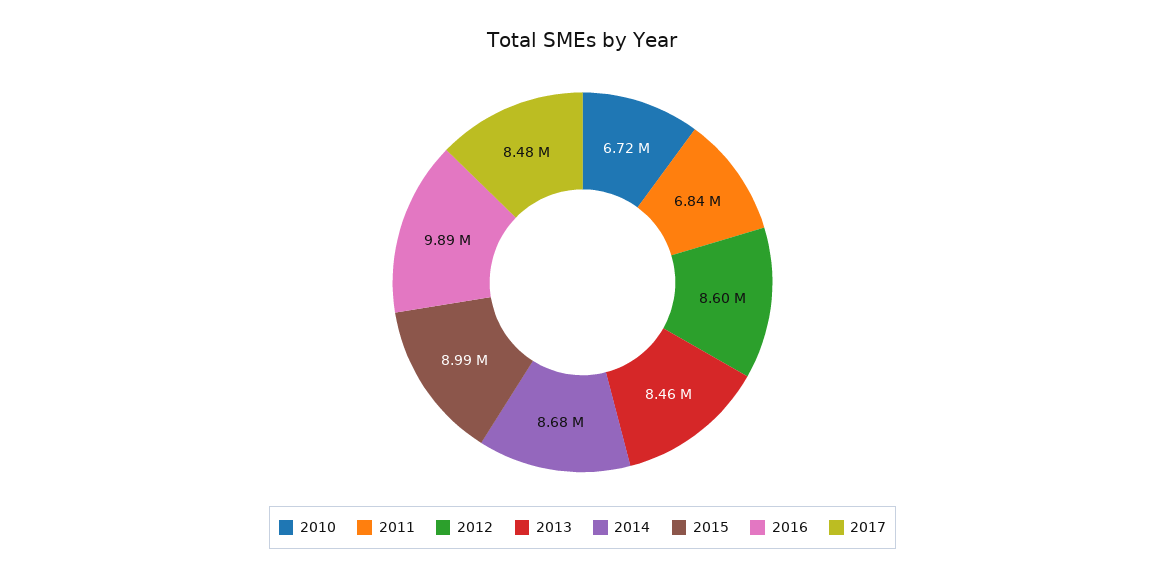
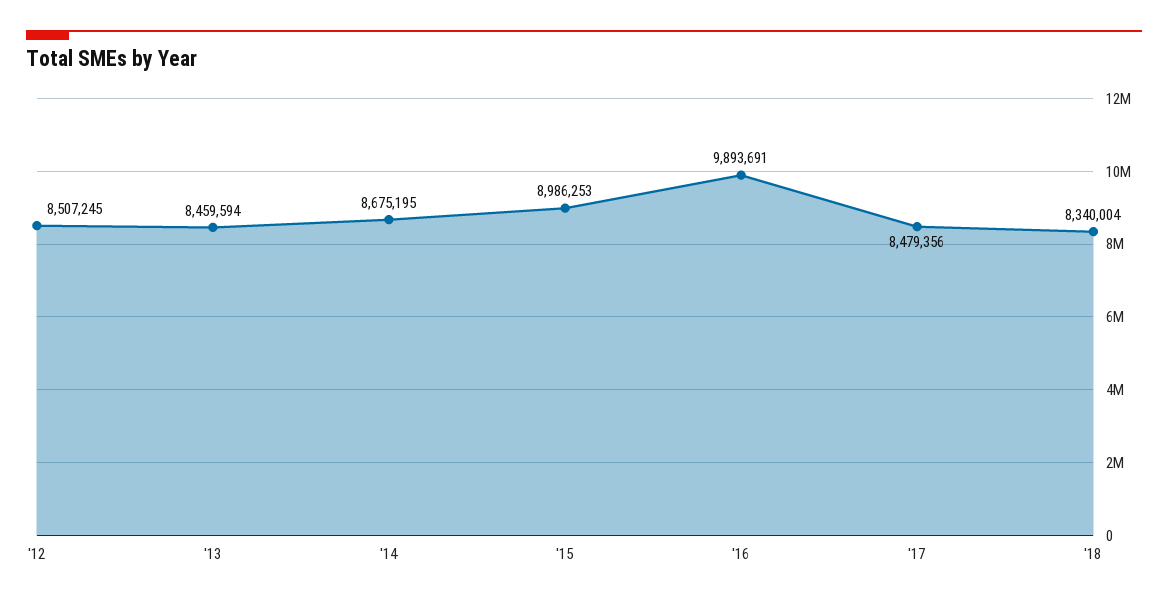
2010: 6720000 -> none
2011: 6840000 -> none
2012: 8600000 -> 8507245
'18: none -> 8340004

